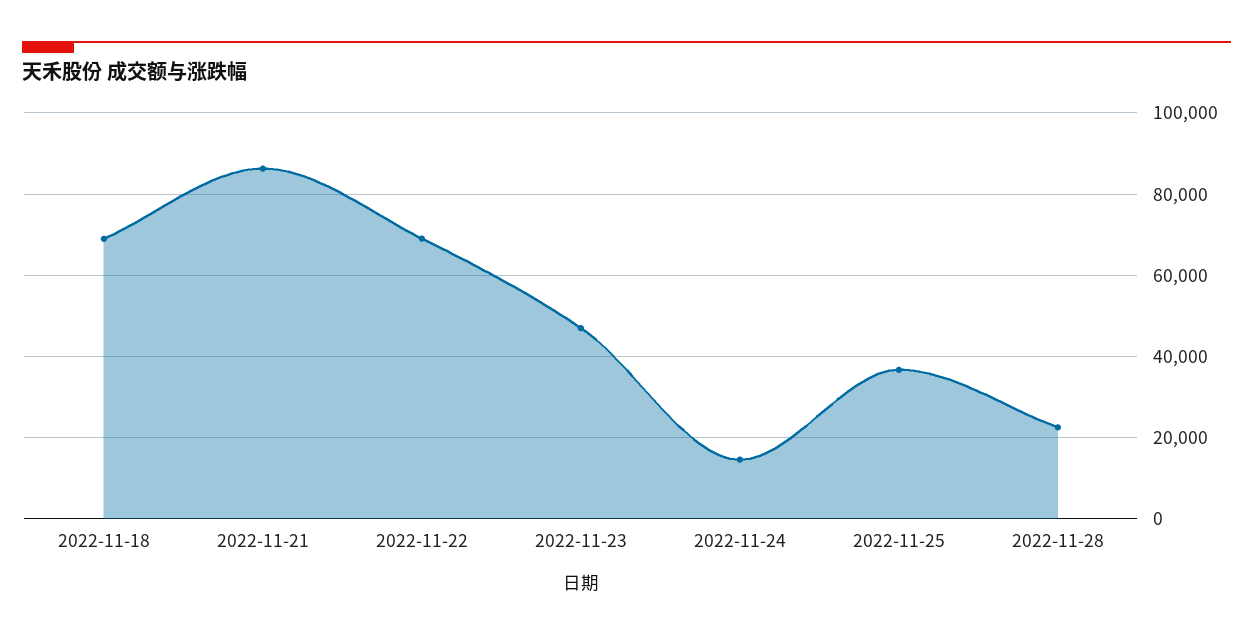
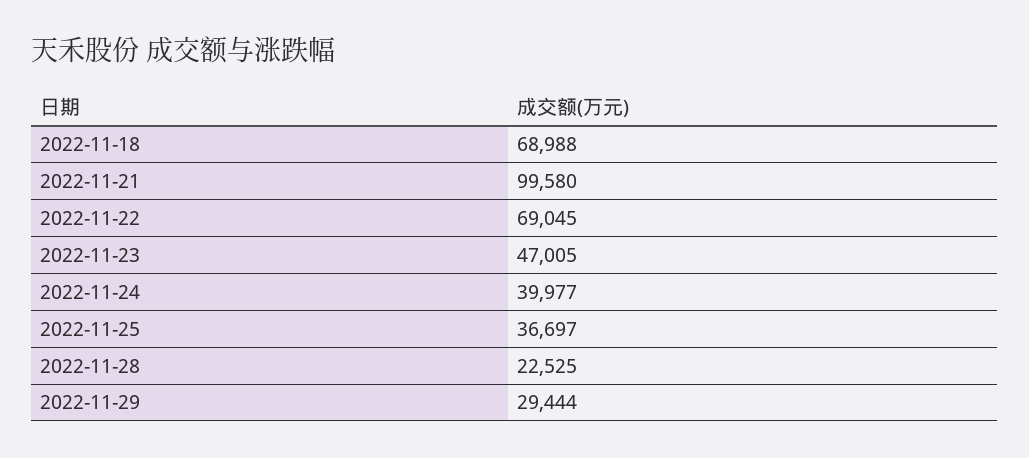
2022-11-21: 86000 -> 99580
2022-11-24: 14000 -> 39977
2022-11-29: none -> 29444

